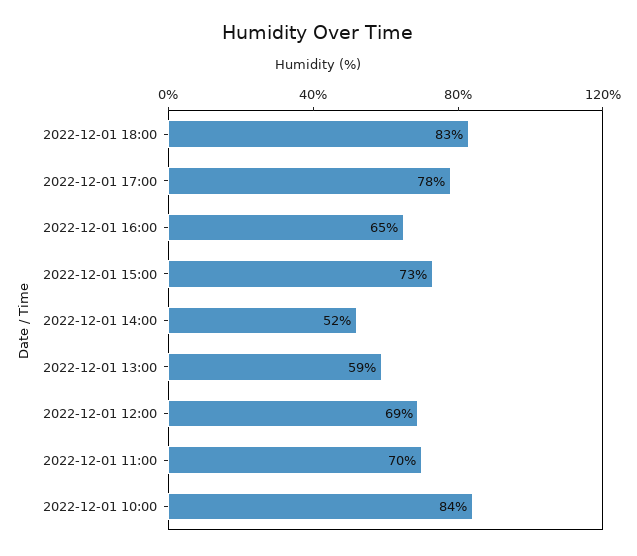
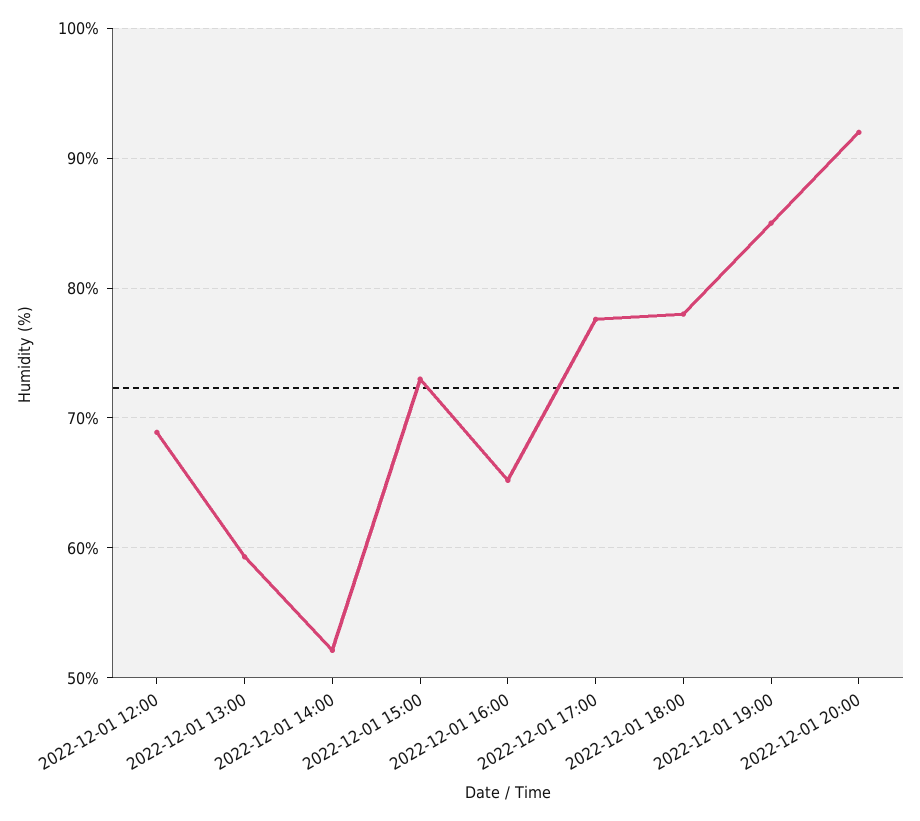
2022-12-01 18:00: 83 -> 78
2022-12-01 11:00: 70 -> none
2022-12-01 10:00: 84 -> none
2022-12-01 19:00: none -> 85
2022-12-01 20:00: none -> 92

